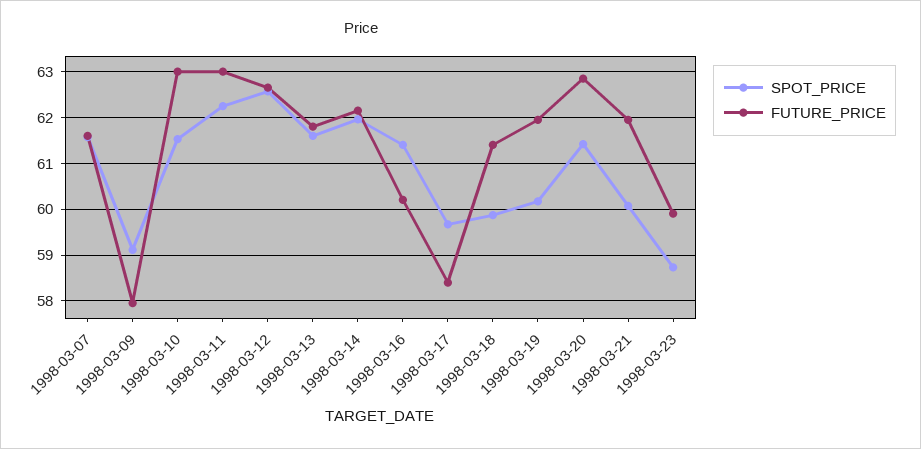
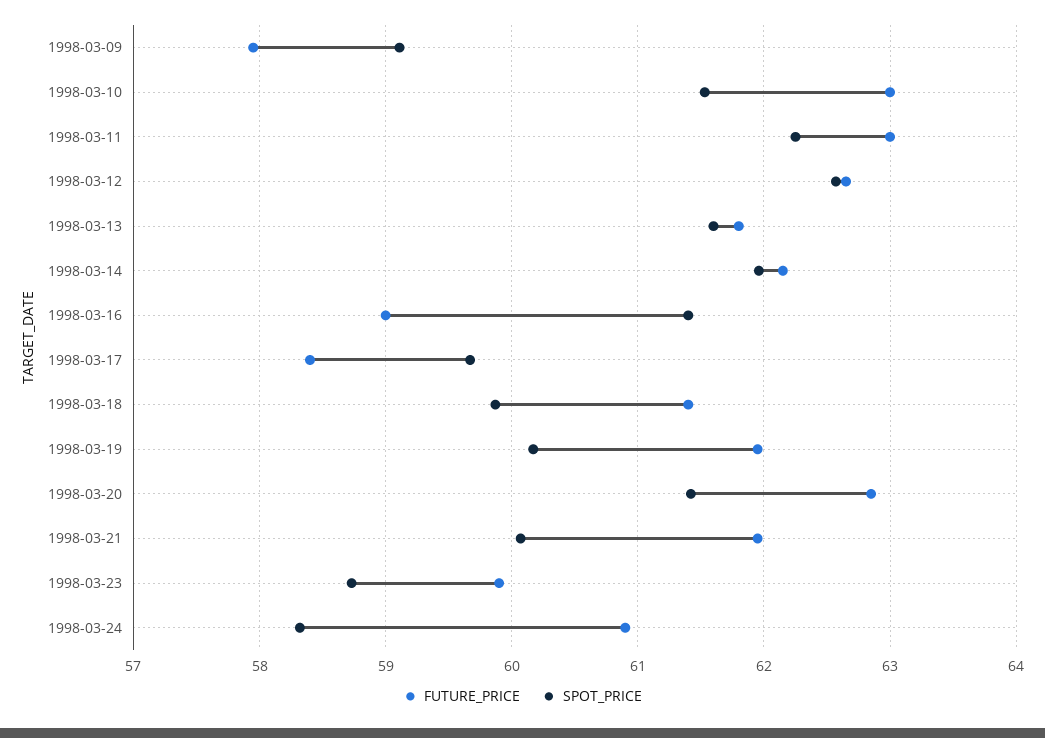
SPOT_PRICE, 1998-03-07: 61.6 -> none
FUTURE_PRICE, 1998-03-07: 61.6 -> none
FUTURE_PRICE, 1998-03-16: 60.2 -> 59
FUTURE_PRICE, 1998-03-24: none -> 60.9
SPOT_PRICE, 1998-03-24: none -> 58.3

